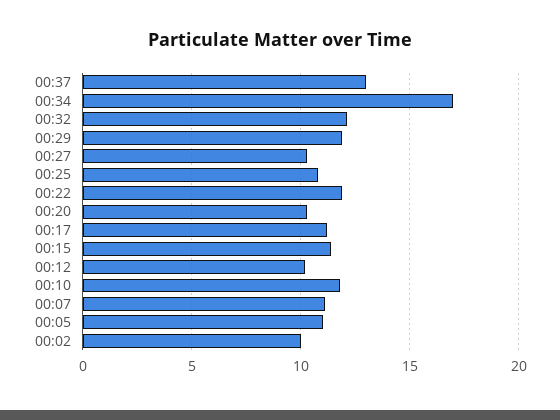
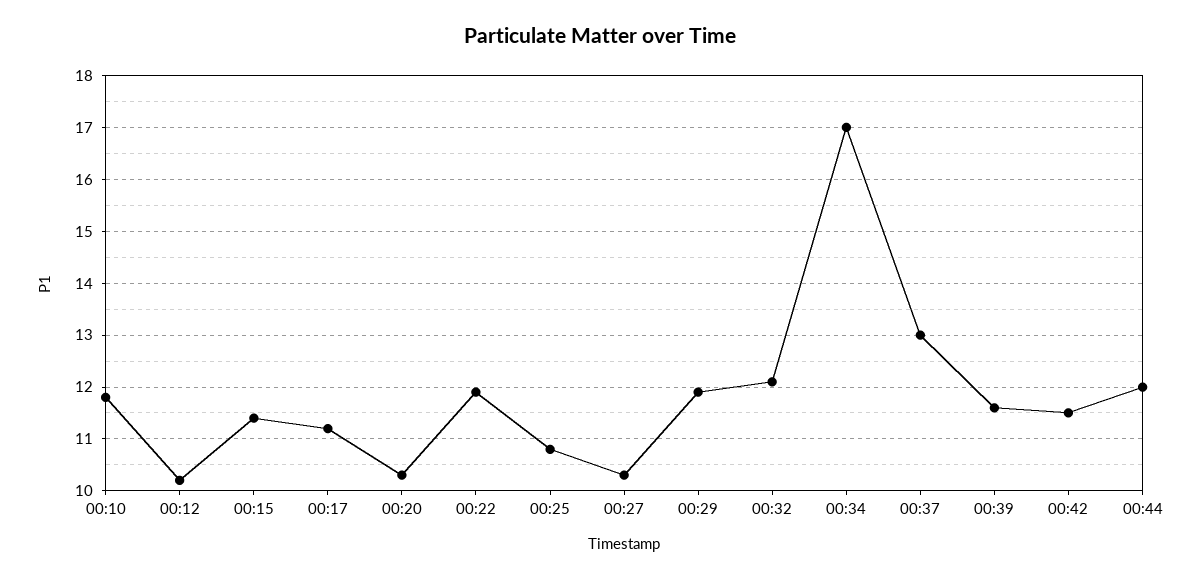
00:07: 11 -> none
00:05: 11 -> none
00:02: 10 -> none
00:39: none -> 11.5
00:42: none -> 11.5
00:44: none -> 12

